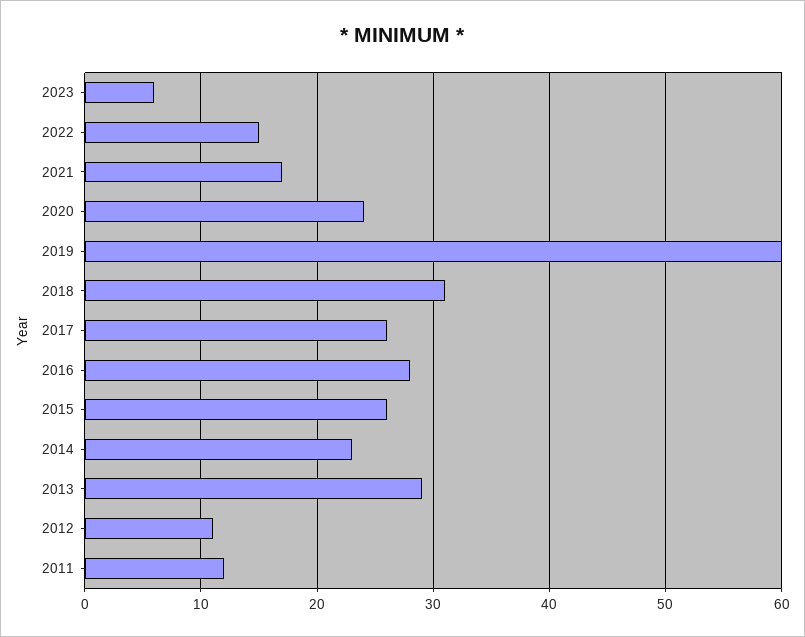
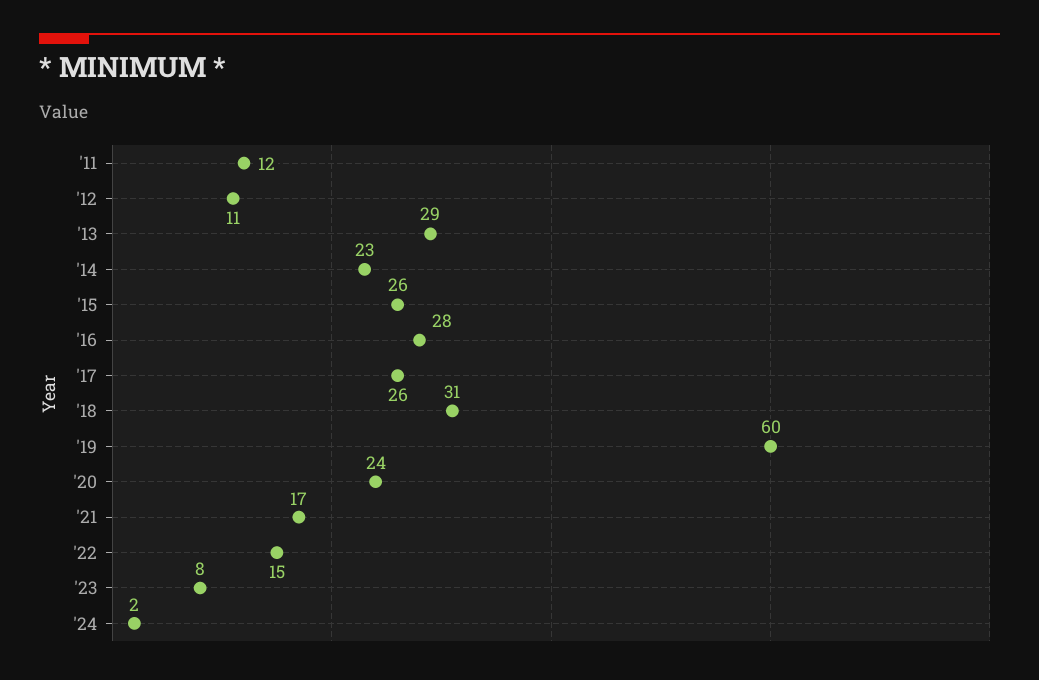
2023: 6 -> 8
'24: none -> 2

